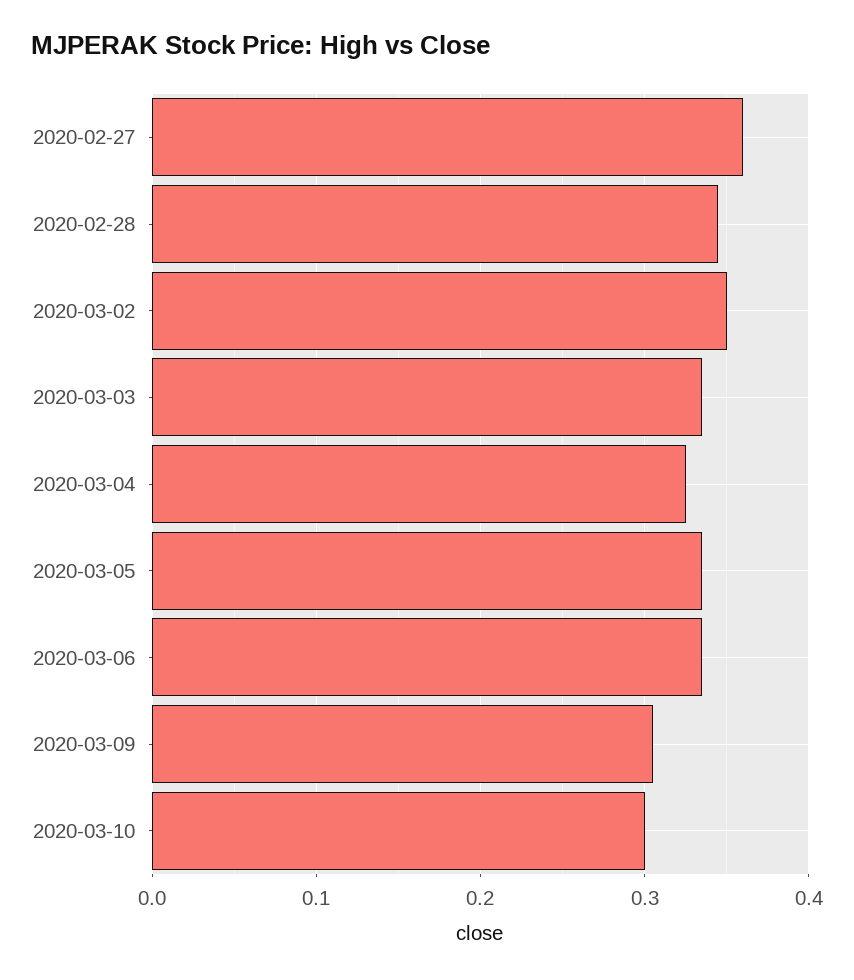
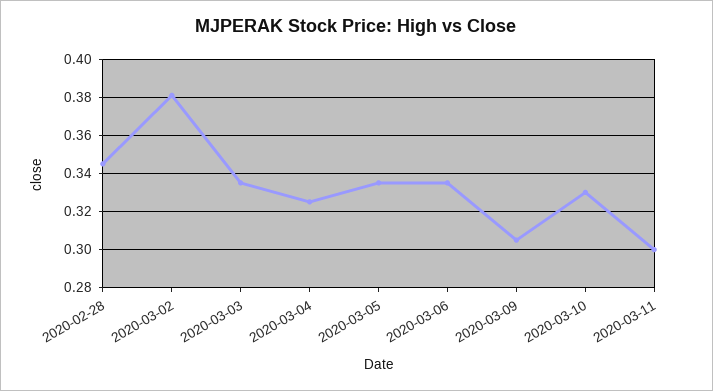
2020-02-27: 0.36 -> none
2020-03-02: 0.35 -> 0.38
2020-03-10: 0.3 -> 0.33
2020-03-11: none -> 0.3

